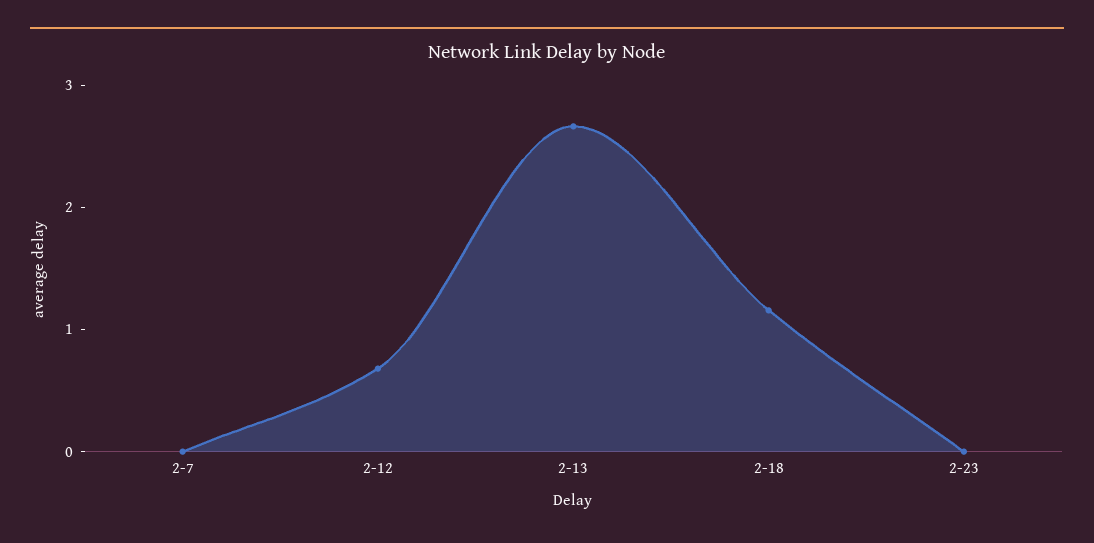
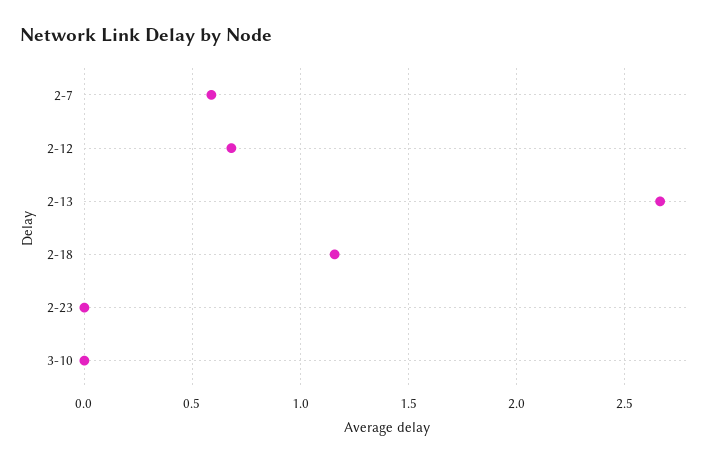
2-7: 0 -> 0.6
3-10: none -> 0

